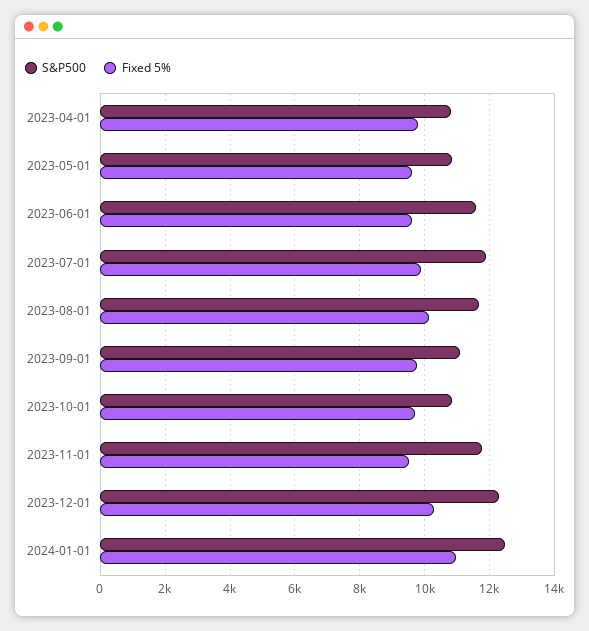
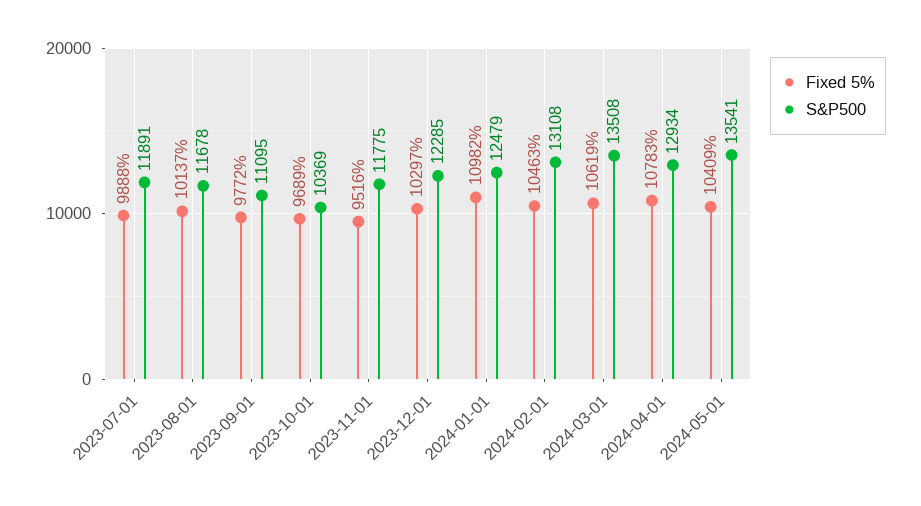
S&P500, 2023-04-01: 10800 -> none
Fixed 5%, 2023-04-01: 9800 -> none
S&P500, 2023-05-01: 10800 -> none
Fixed 5%, 2023-05-01: 9600 -> none
S&P500, 2023-06-01: 11600 -> none
Fixed 5%, 2023-06-01: 9600 -> none
S&P500, 2023-10-01: 10800 -> 10369
Fixed 5%, 2024-02-01: none -> 10463
S&P500, 2024-02-01: none -> 13108
Fixed 5%, 2024-03-01: none -> 10619
S&P500, 2024-03-01: none -> 13508
Fixed 5%, 2024-04-01: none -> 10783
S&P500, 2024-04-01: none -> 12934
Fixed 5%, 2024-05-01: none -> 10409
S&P500, 2024-05-01: none -> 13541

